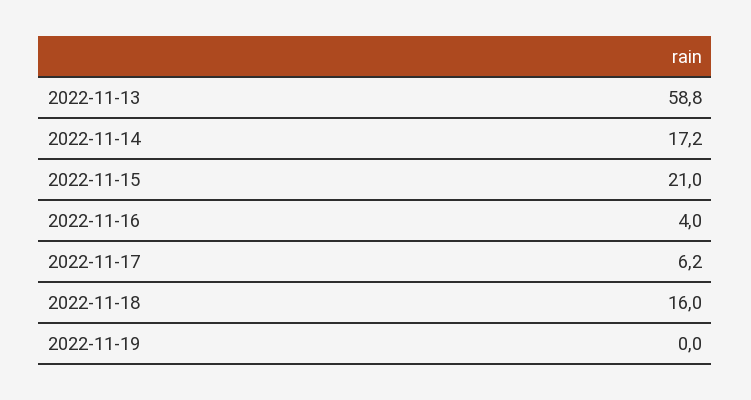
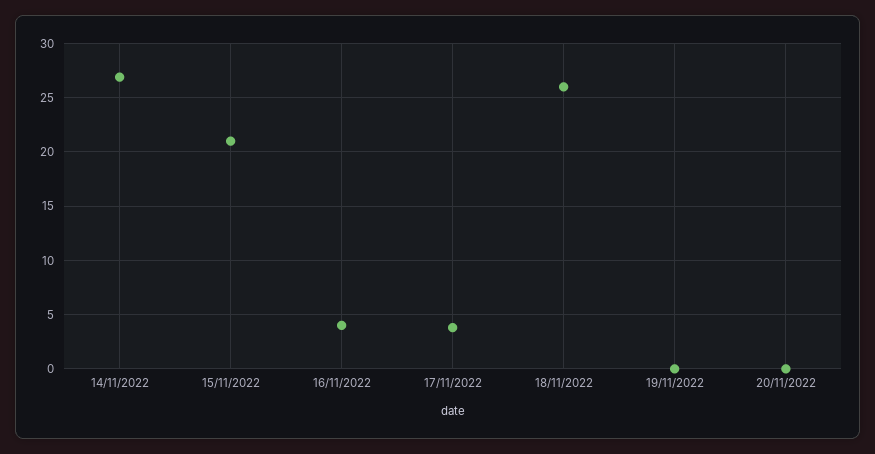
2022-11-13: 58.8 -> none
2022-11-14: 17.2 -> 27
2022-11-17: 6.2 -> 4
2022-11-18: 16 -> 26
20/11/2022: none -> 0

